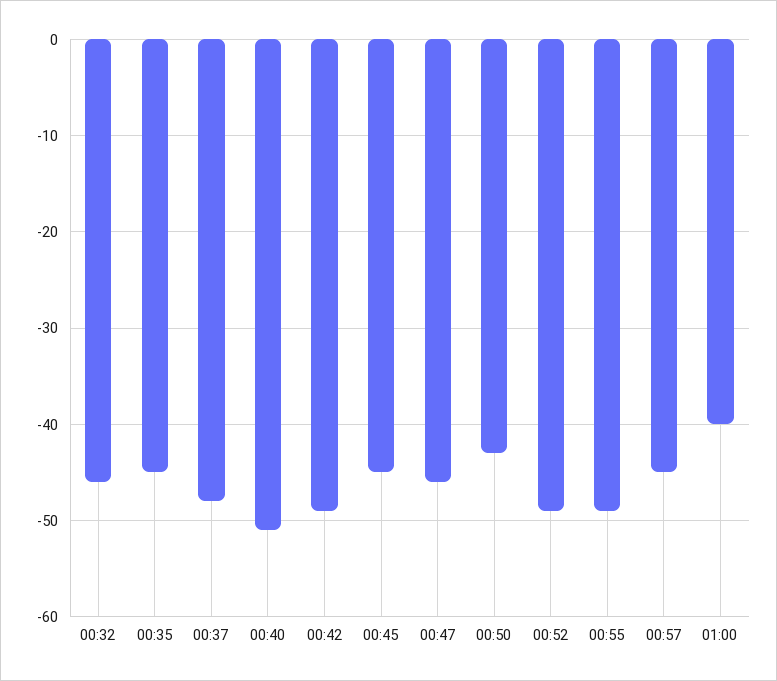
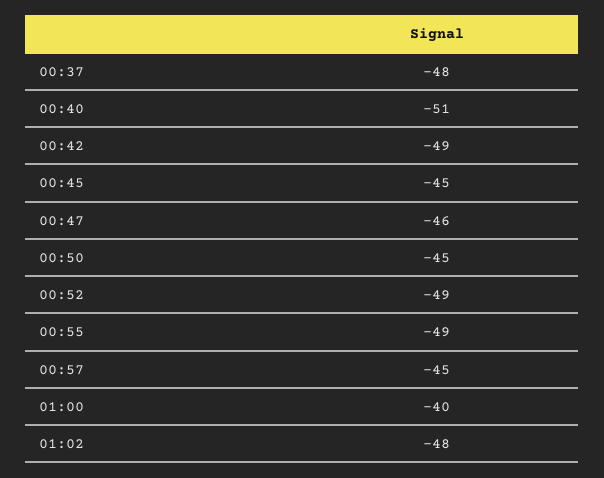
00:32: -46 -> none
00:35: -45 -> none
00:50: -43 -> -45
01:02: none -> -48

